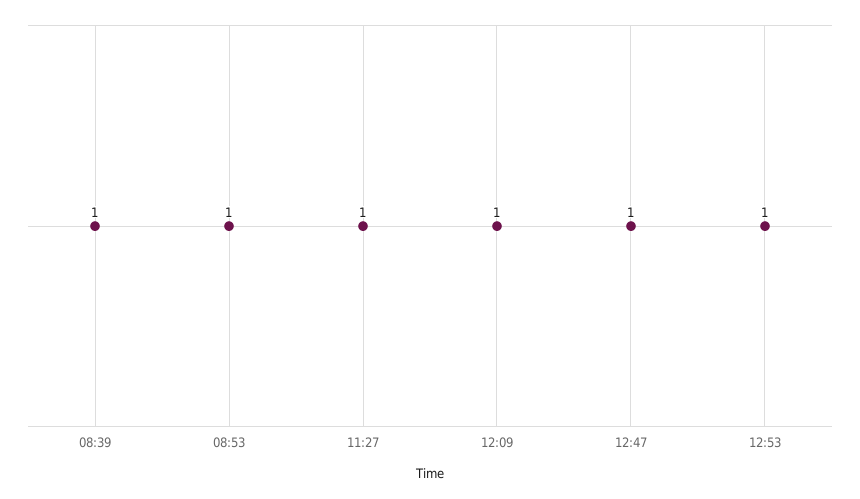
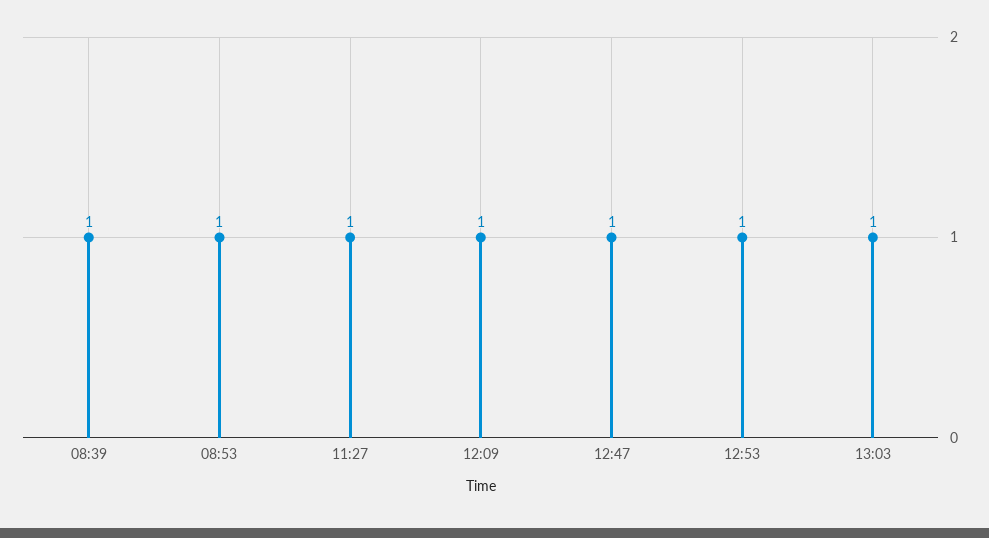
13:03: none -> 1

